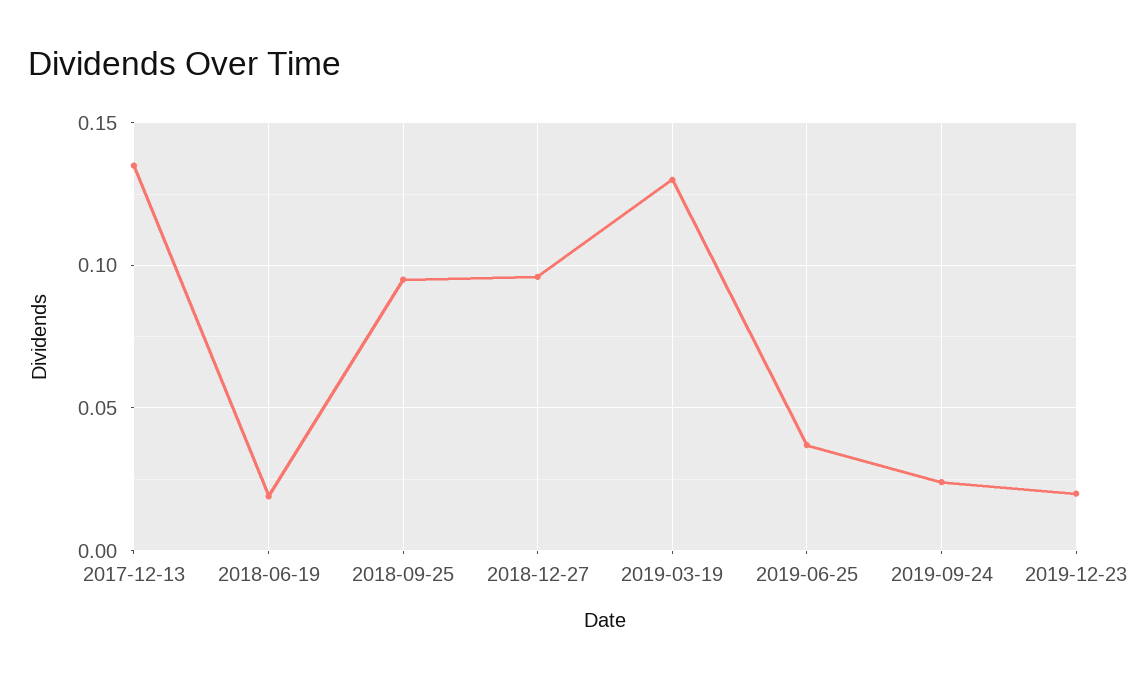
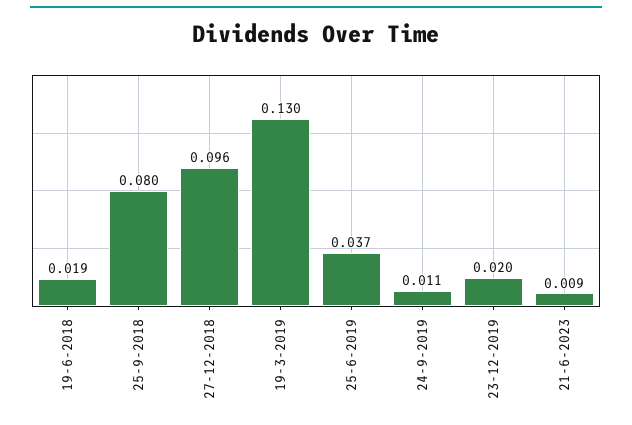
2017-12-13: 0.135 -> none
2018-09-25: 0.095 -> 0.08
2019-09-24: 0.025 -> 0.011
21-6-2023: none -> 0.009

